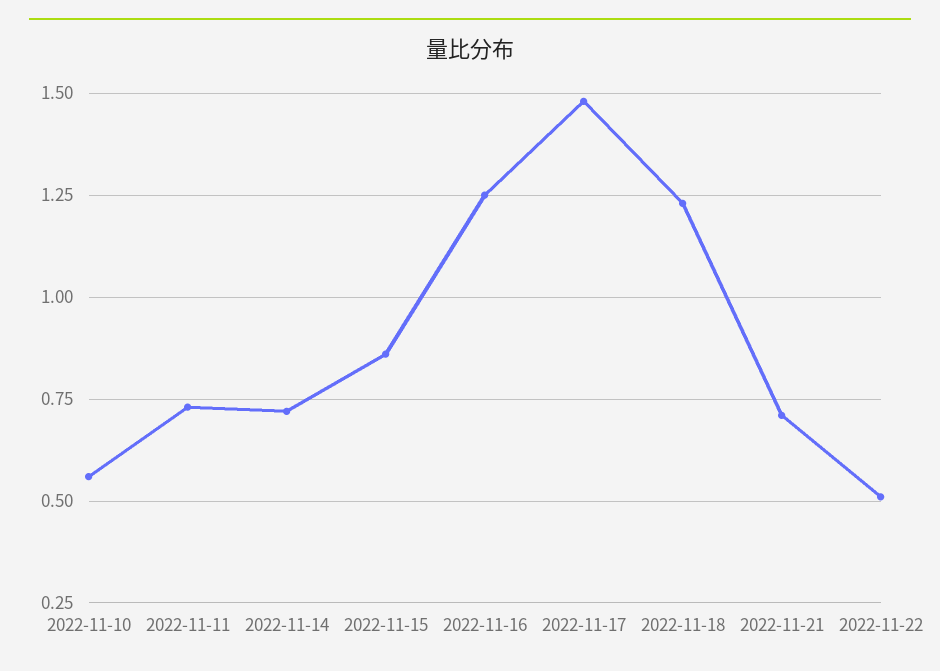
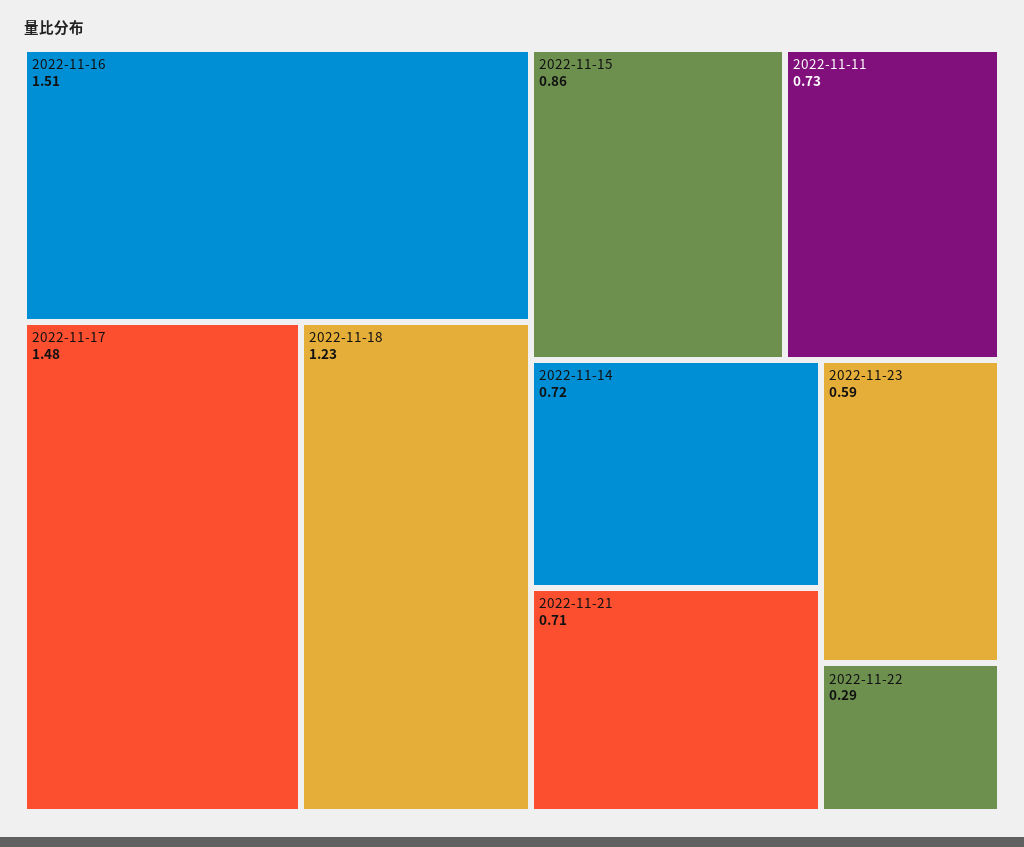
2022-11-10: 0.55 -> none
2022-11-16: 1.25 -> 1.51
2022-11-22: 0.5 -> 0.29
2022-11-23: none -> 0.59

